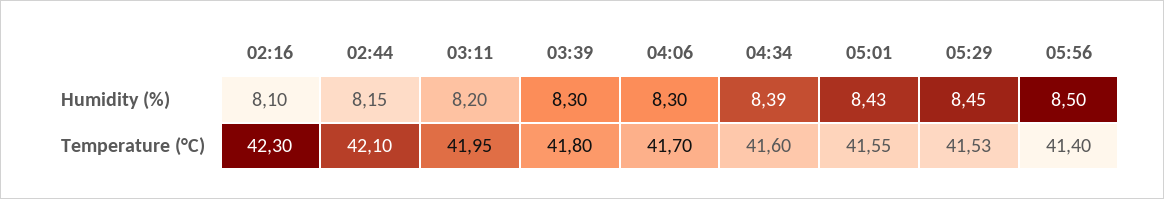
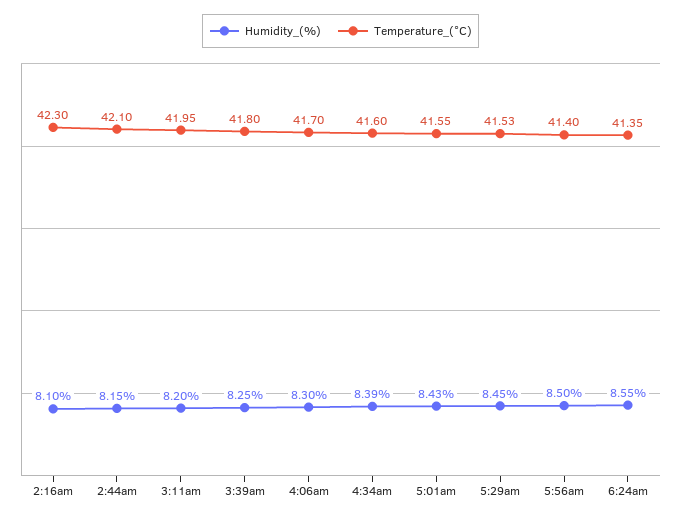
Humidity (%), 03:39: 8.3 -> 8.25
Humidity (%), 6:24am: none -> 8.55
Temperature (°C), 6:24am: none -> 41.35

